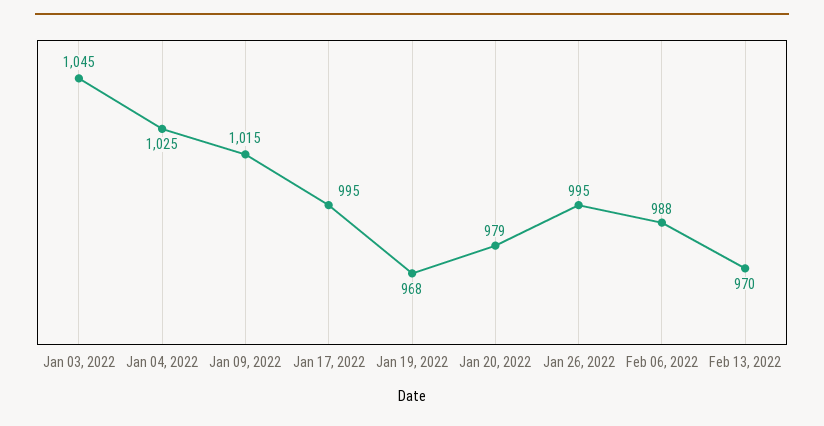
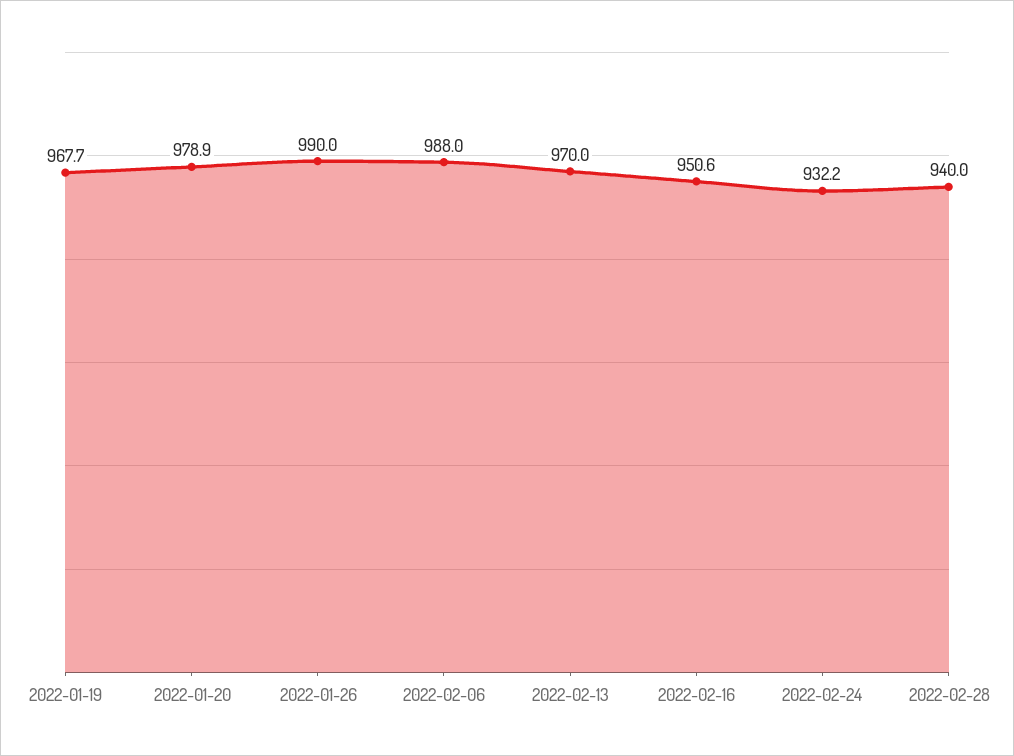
Jan 03, 2022: 1045 -> none
Jan 04, 2022: 1025 -> none
Jan 09, 2022: 1015 -> none
Jan 17, 2022: 995 -> none
Jan 26, 2022: 995 -> 990
2022-02-16: none -> 950.6
2022-02-24: none -> 932.2
2022-02-28: none -> 940

